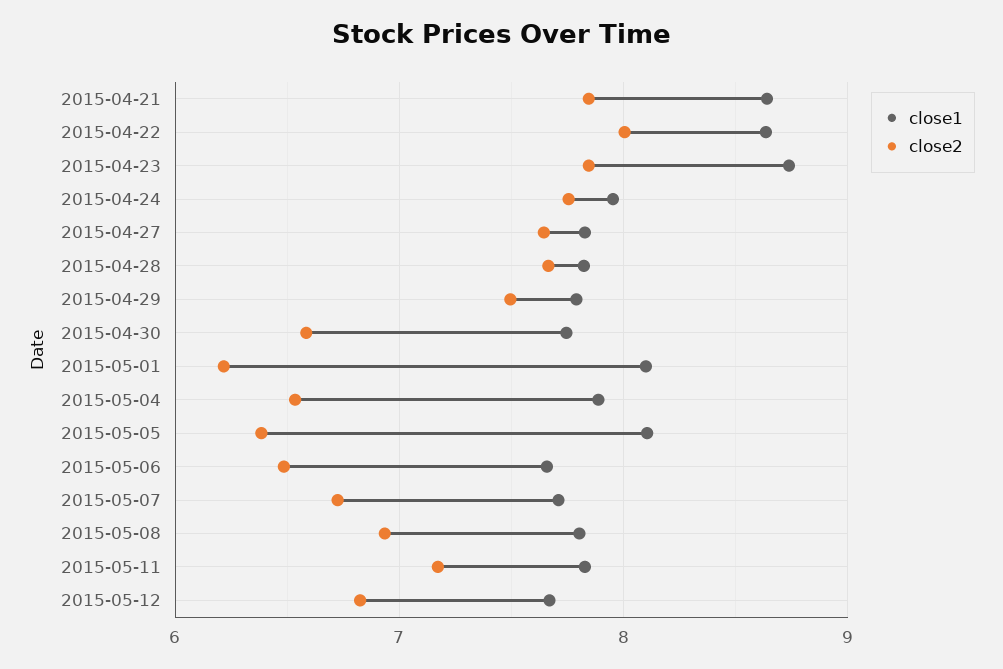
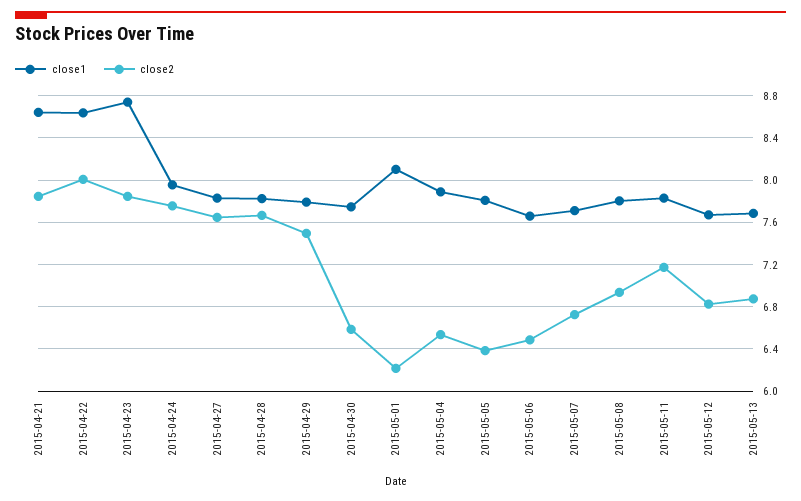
close1, 2015-05-05: 8.1 -> 7.8
close1, 2015-05-13: none -> 7.7
close2, 2015-05-13: none -> 6.9

